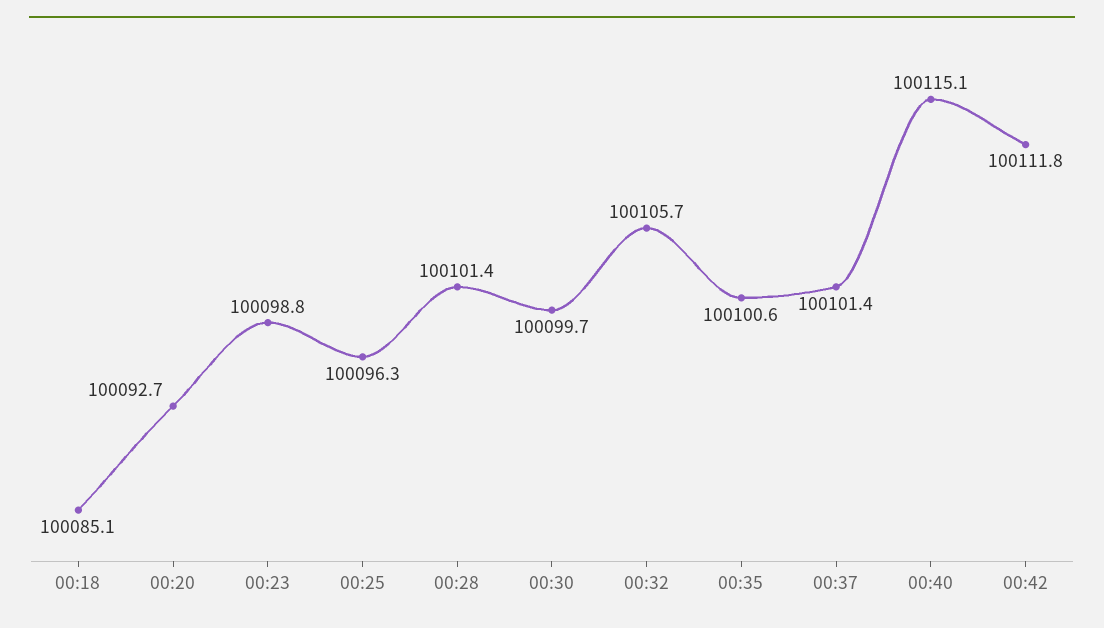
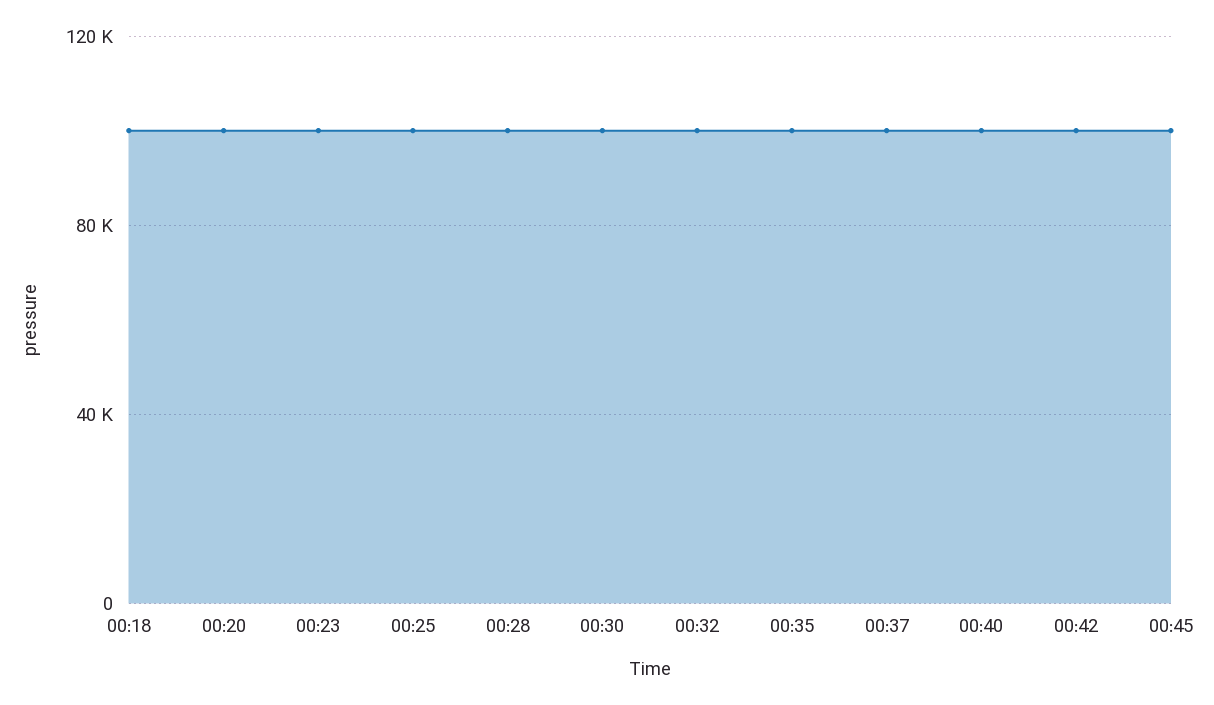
00:45: none -> 100000

